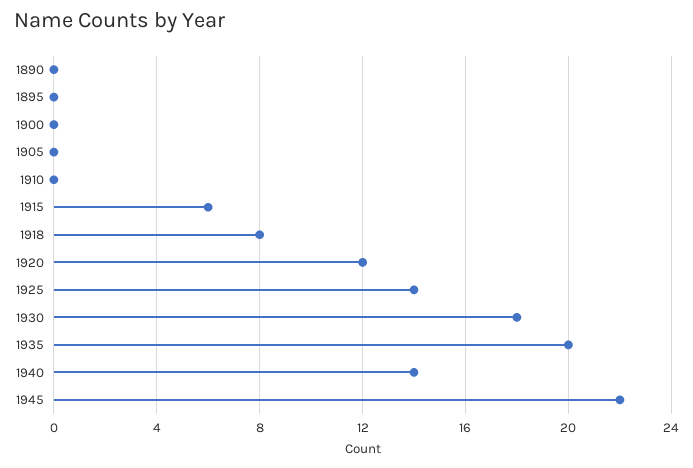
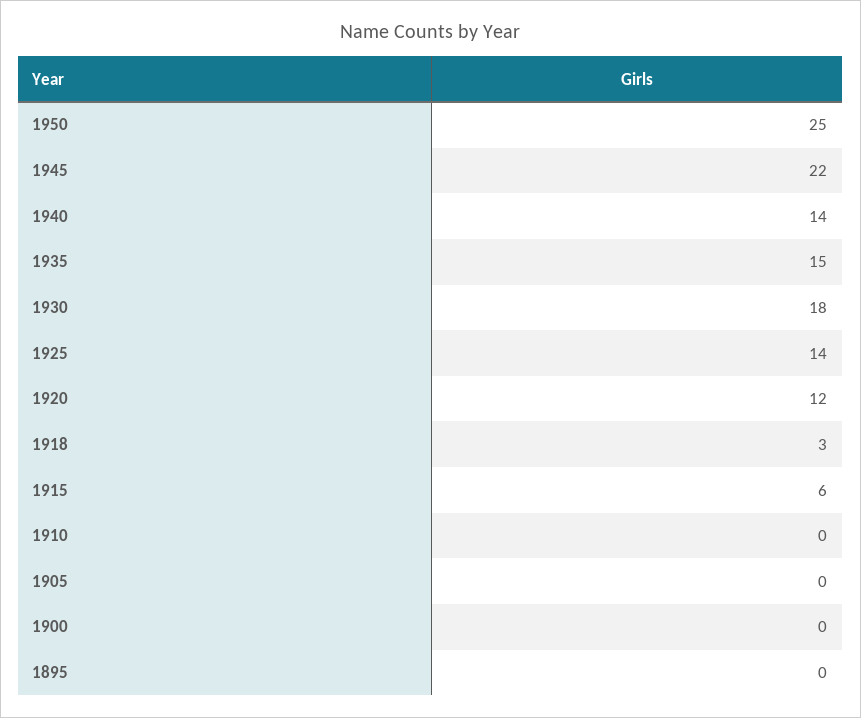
1890: 0 -> none
1918: 8 -> 3
1935: 20 -> 15
1950: none -> 25

